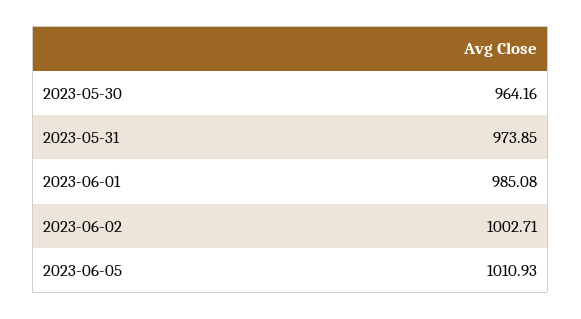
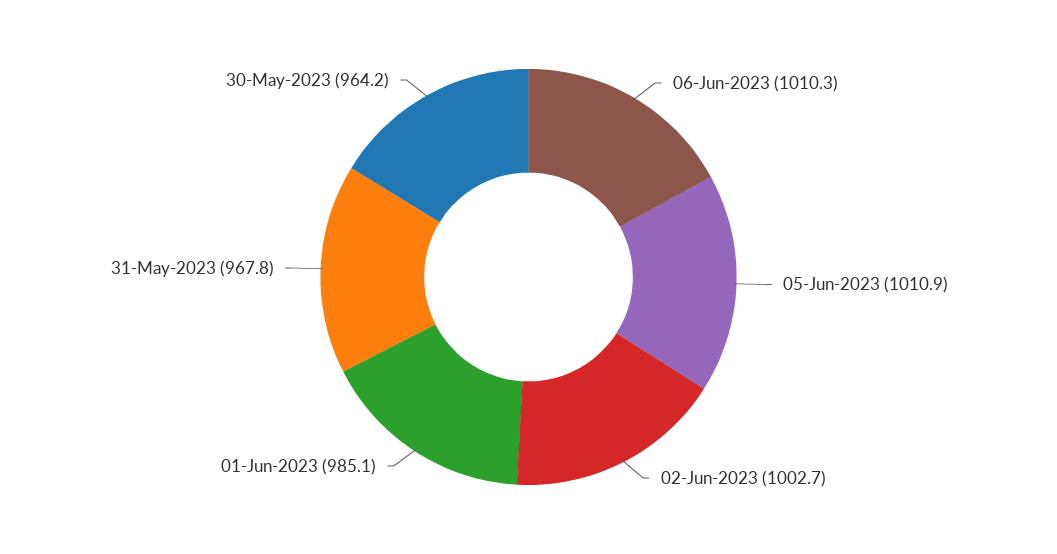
2023-05-31: 973.85 -> 967.8
06-Jun-2023: none -> 1010.3

